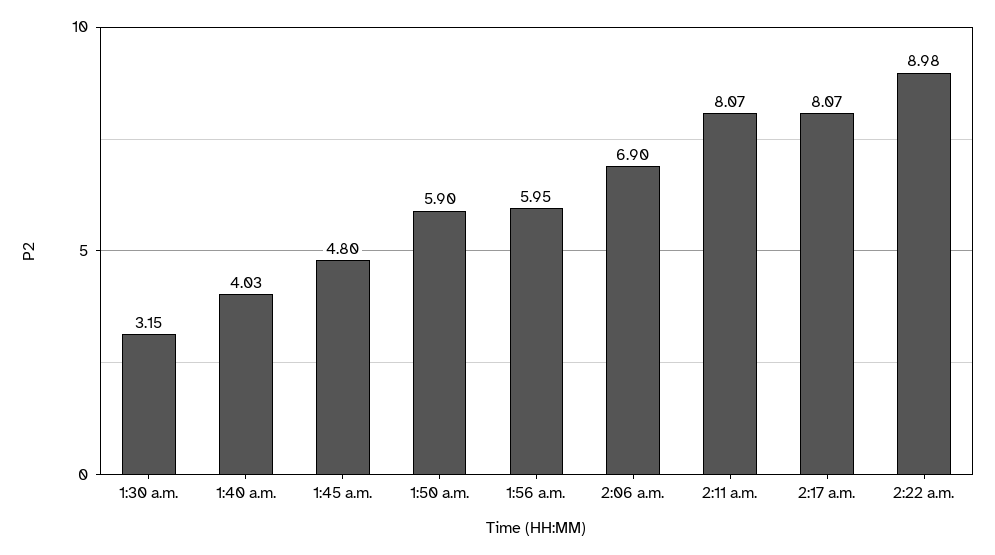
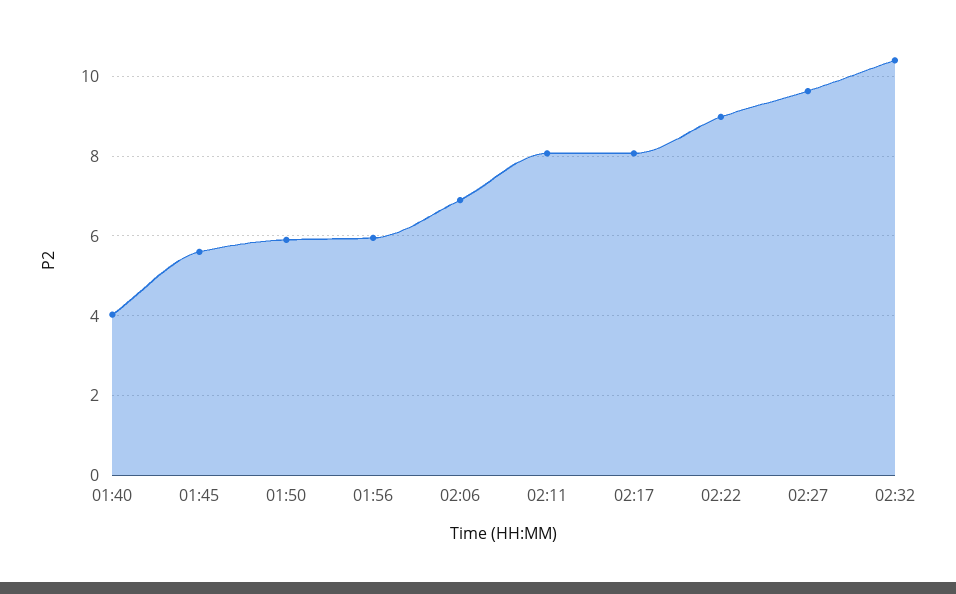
1:30 a.m.: 3.15 -> none
1:45 a.m.: 4.8 -> 5.6
02:27: none -> 9.6
02:32: none -> 10.4

